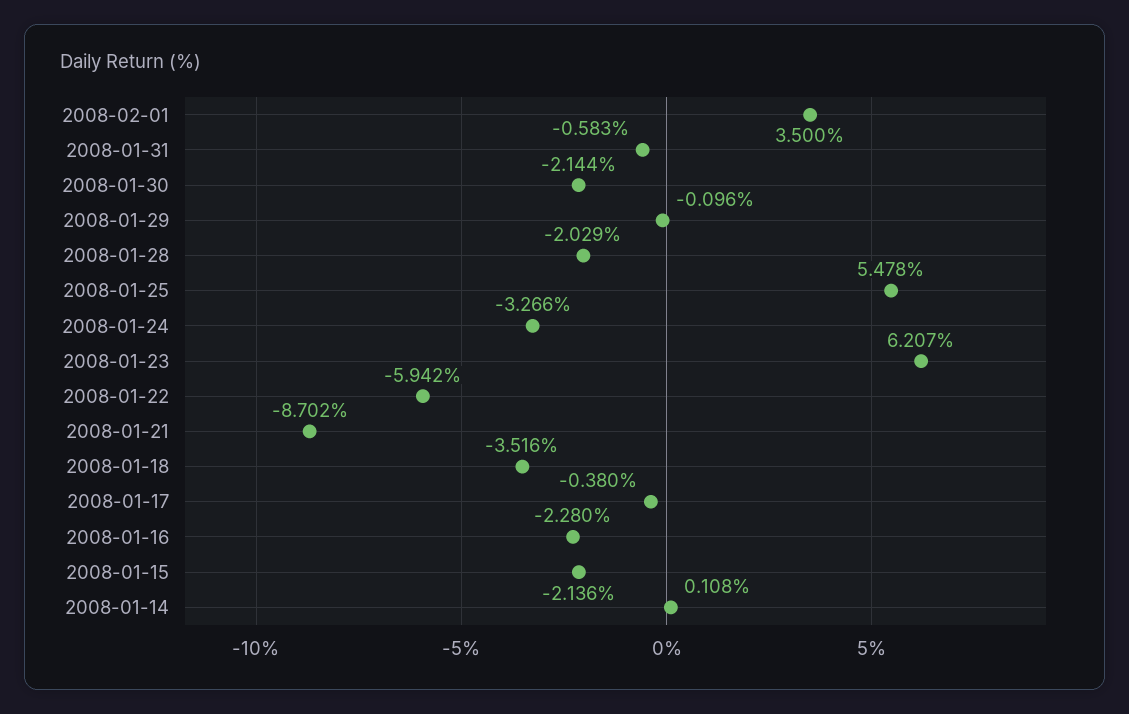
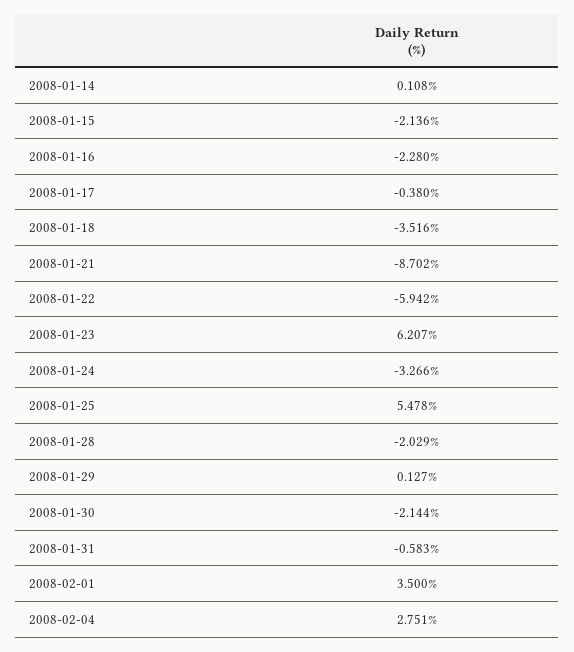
2008-01-29: -0.096 -> 0.127
2008-02-04: none -> 2.751

